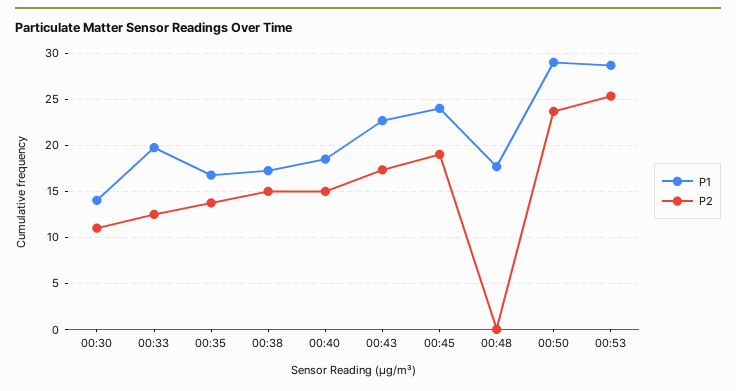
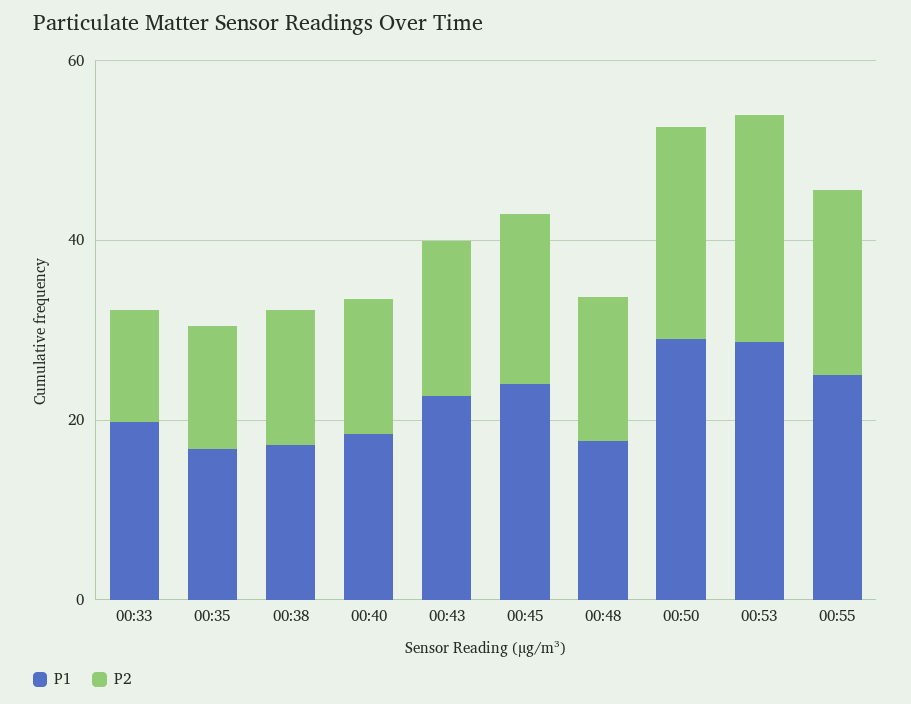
P1, 00:30: 14 -> none
P2, 00:30: 11 -> none
P2, 00:48: 0 -> 15
P1, 00:55: none -> 25
P2, 00:55: none -> 20

